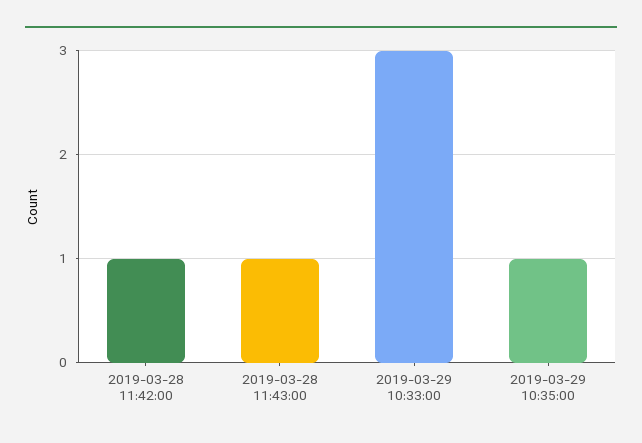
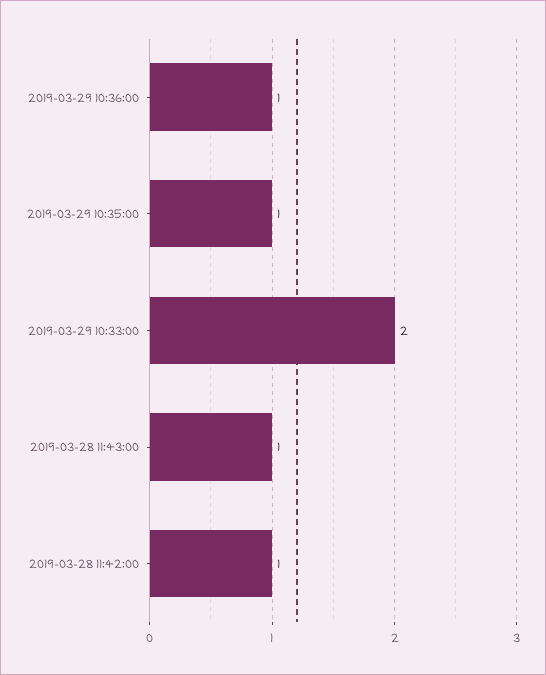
2019-03-29 10:33:00: 3 -> 2
2019-03-29 10:36:00: none -> 1

